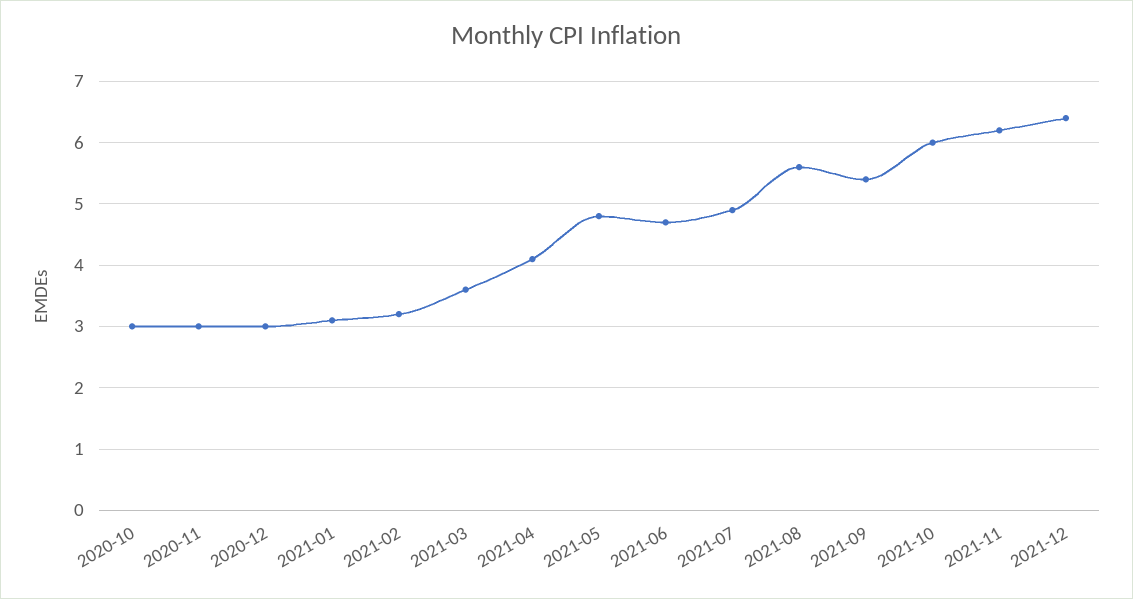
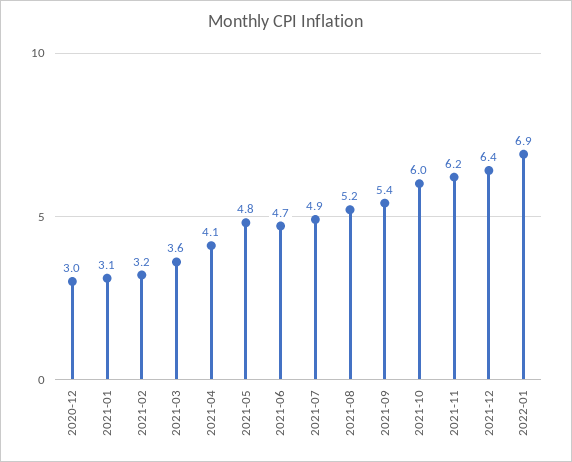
2020-10: 3 -> none
2020-11: 3 -> none
2021-08: 5.6 -> 5.2
2022-01: none -> 6.9

